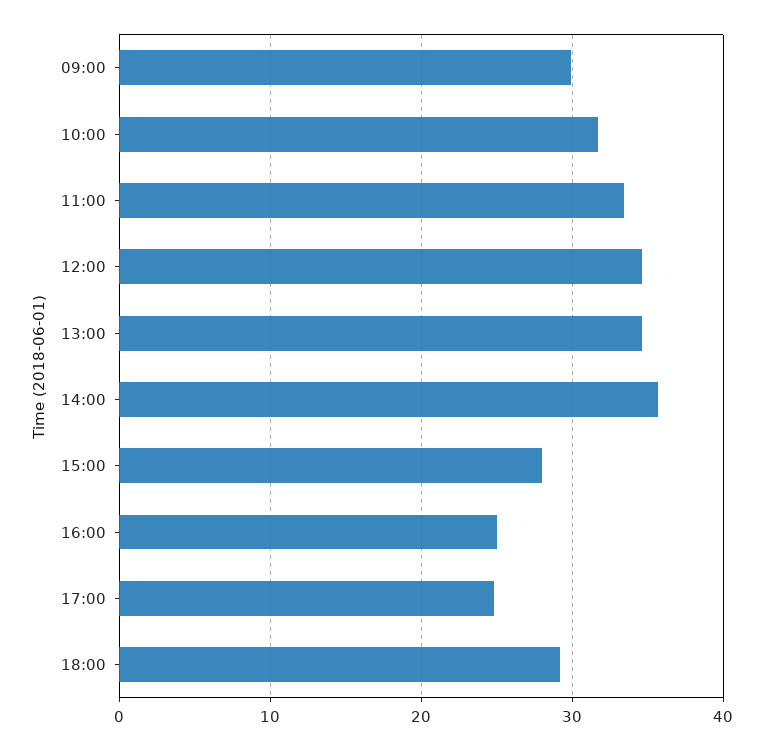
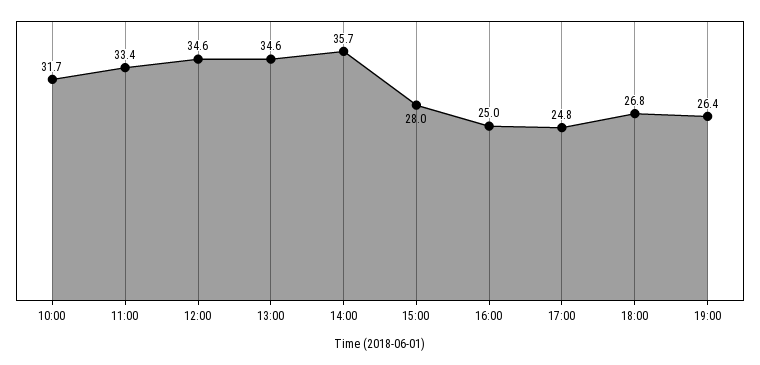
09:00: 30 -> none
18:00: 29 -> 26.8
19:00: none -> 26.4

